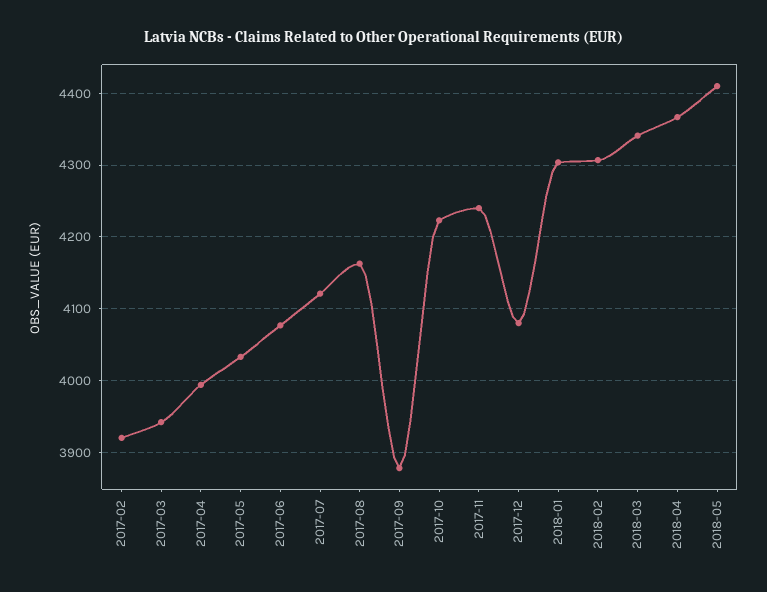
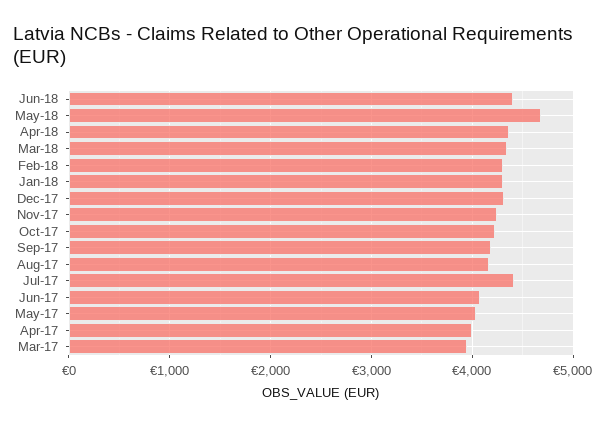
2017-02: 3920 -> none
2017-07: 4120 -> 4400
2017-09: 3880 -> 4200
2017-12: 4080 -> 4300
2018-05: 4410 -> 4700
Jun-18: none -> 4400

